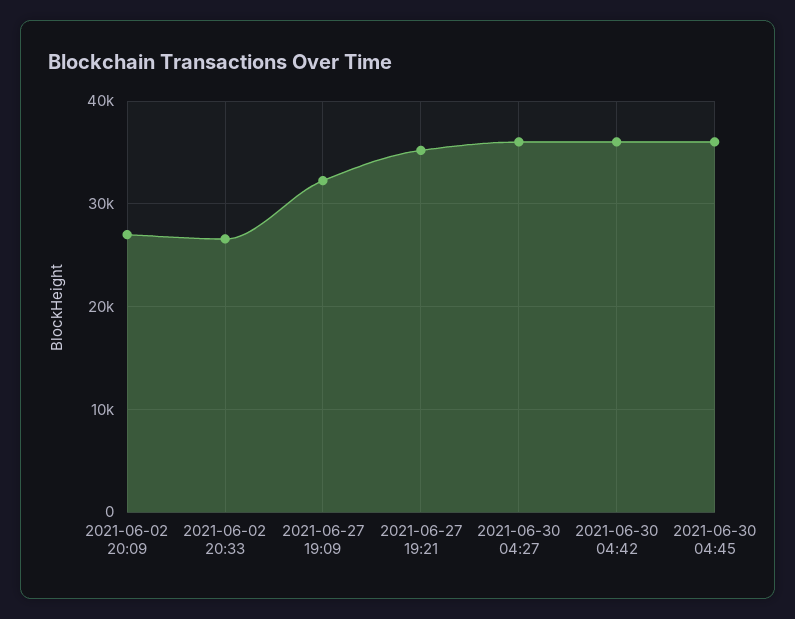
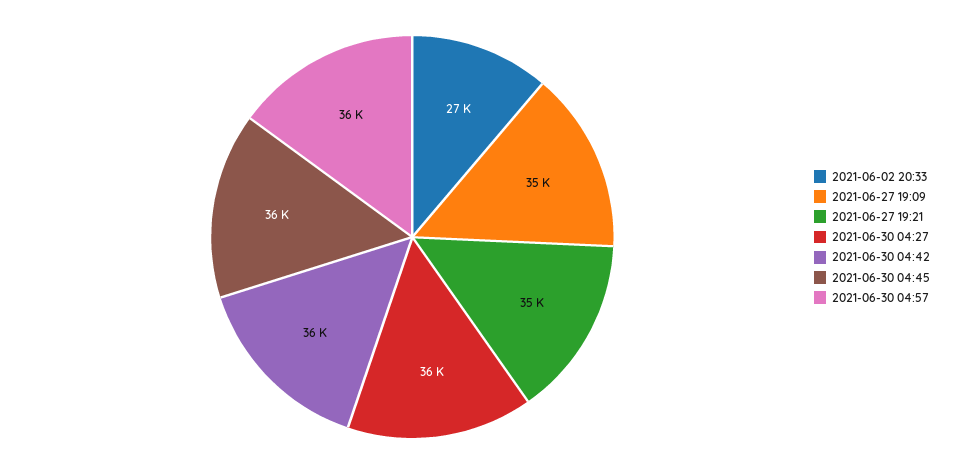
2021-06-02 20:09: 27000 -> none
2021-06-27 19:09: 32000 -> 35000
2021-06-30 04:57: none -> 36000

